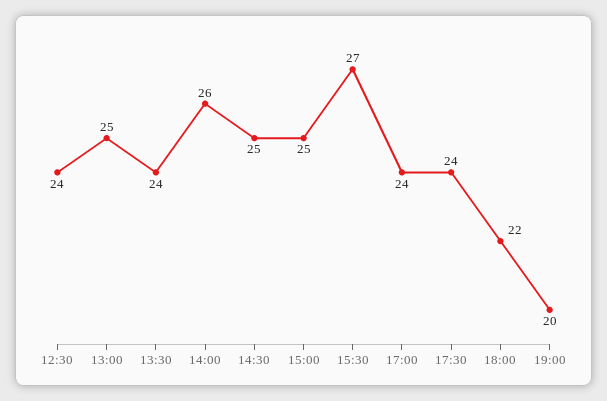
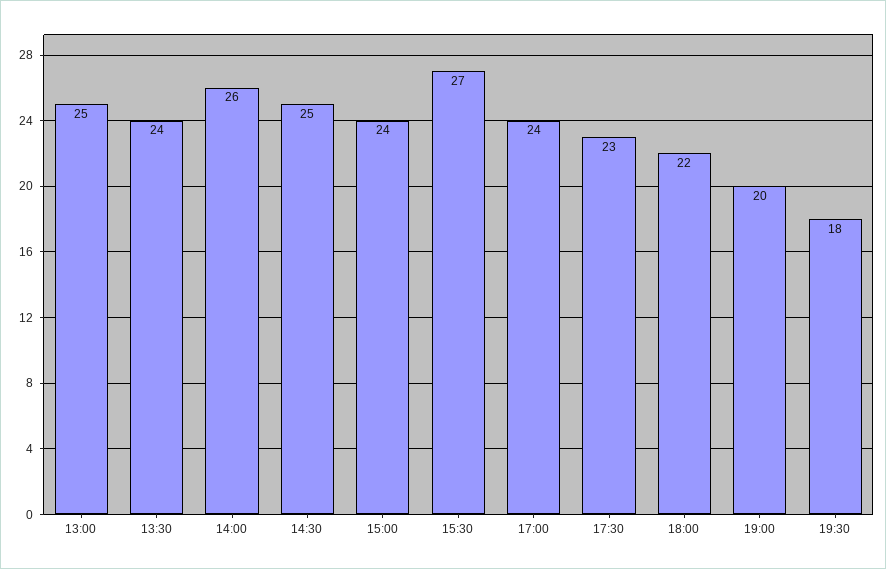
12:30: 24 -> none
15:00: 25 -> 24
17:30: 24 -> 23
19:30: none -> 18

